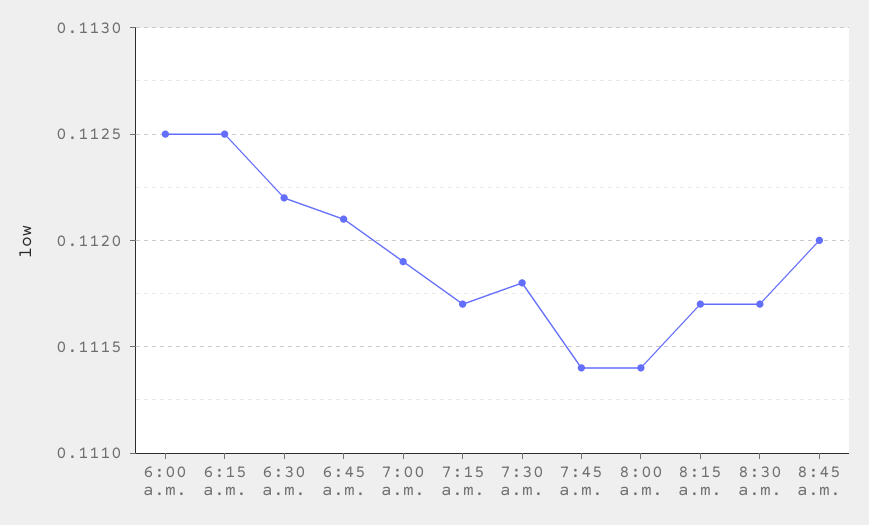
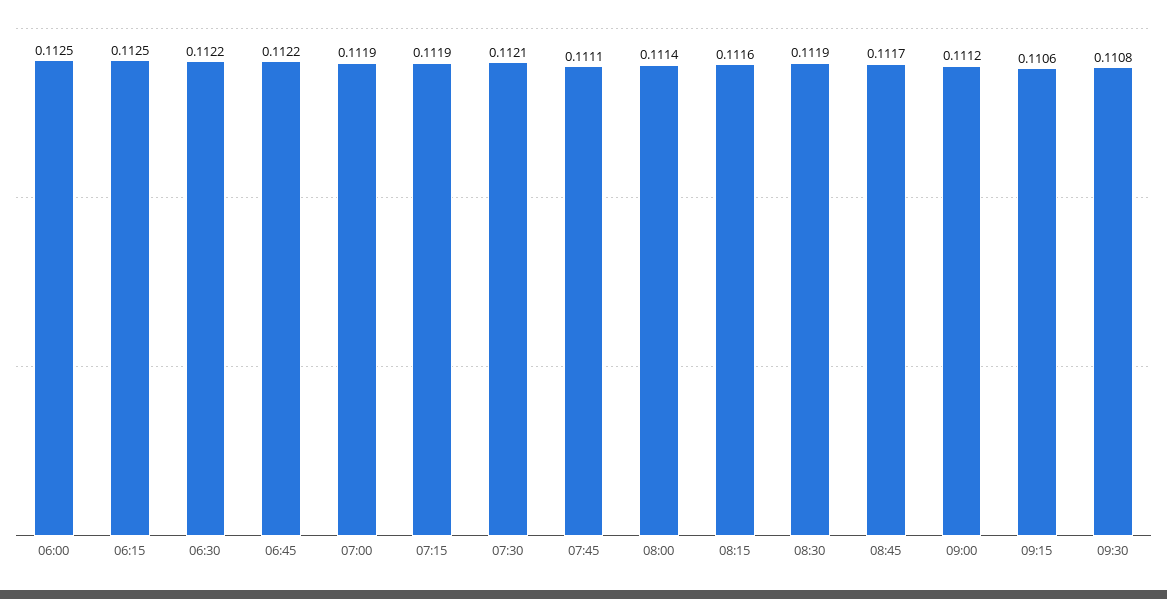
6:45 a.m.: 0.1121 -> 0.1122
7:15 a.m.: 0.1117 -> 0.1119
7:30 a.m.: 0.1118 -> 0.1121
7:45 a.m.: 0.1114 -> 0.1111
8:15 a.m.: 0.1117 -> 0.1116
8:30 a.m.: 0.1117 -> 0.1119
8:45 a.m.: 0.112 -> 0.1117
09:00: none -> 0.1112
09:15: none -> 0.1106
09:30: none -> 0.1108

